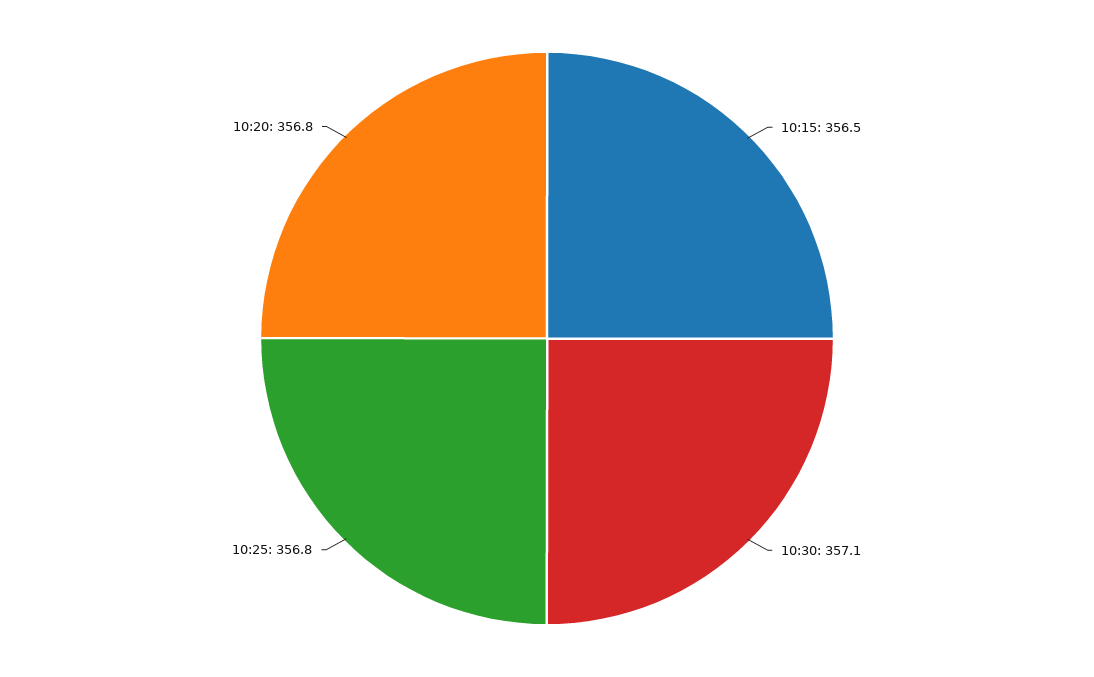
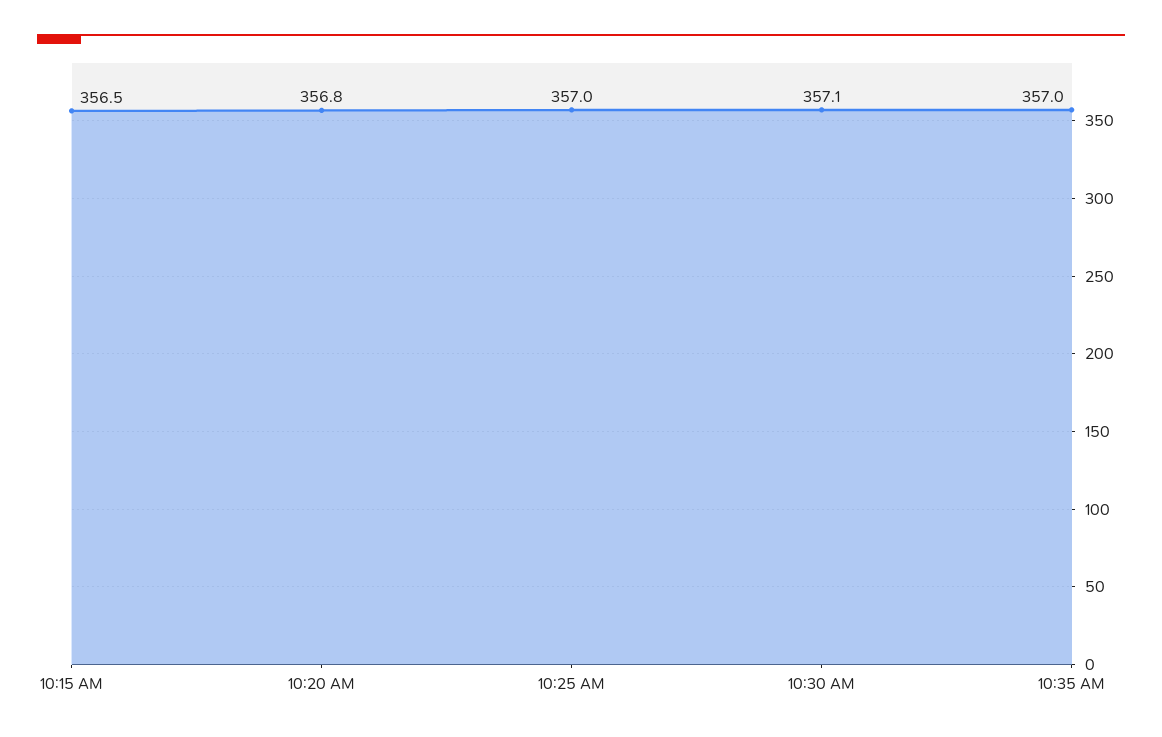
10:25: 356.8 -> 357
10:35 AM: none -> 357

